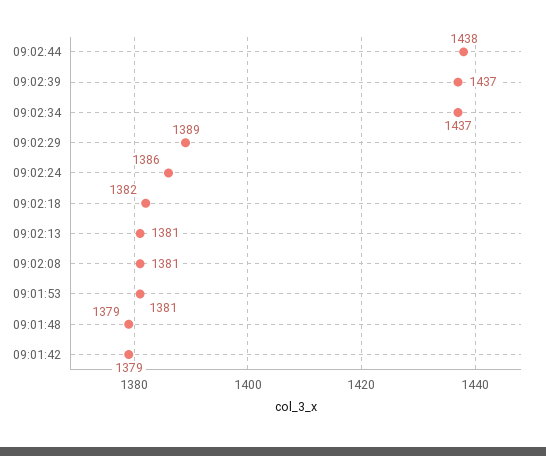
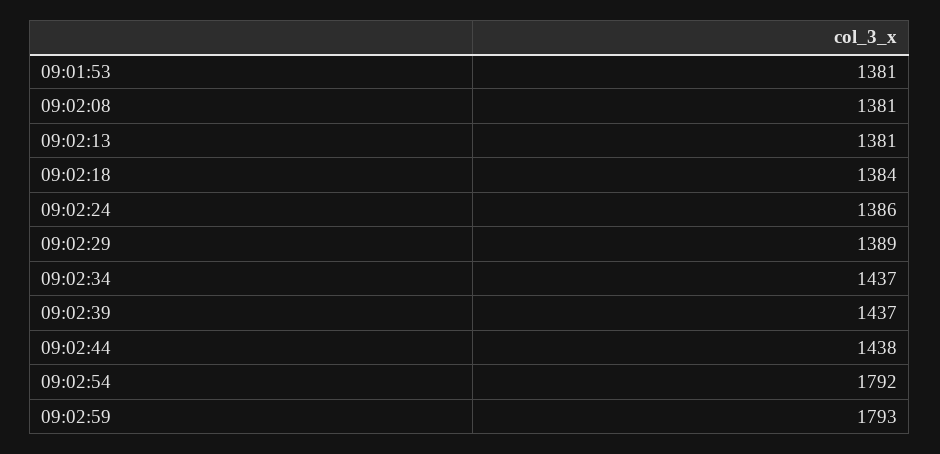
09:02:18: 1382 -> 1384
09:01:48: 1379 -> none
09:01:42: 1379 -> none
09:02:54: none -> 1792
09:02:59: none -> 1793

